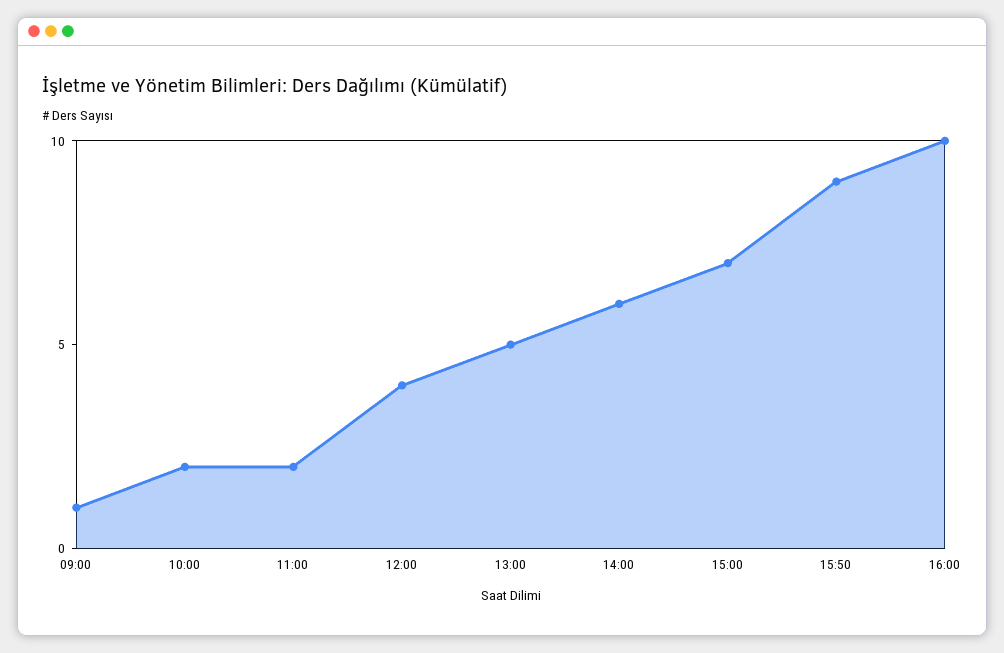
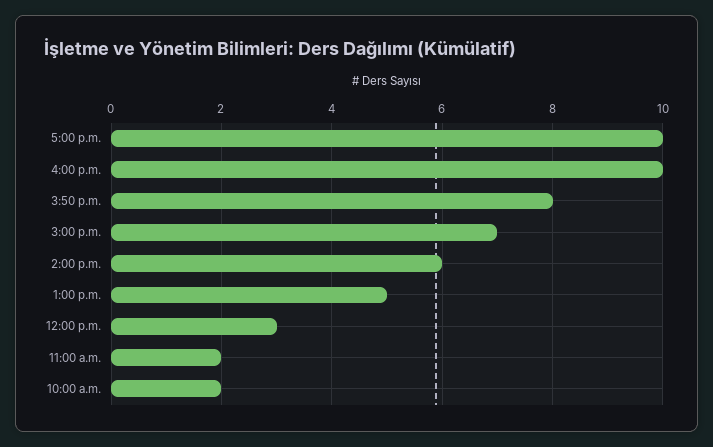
09:00: 1 -> none
12:00: 4 -> 3
15:50: 9 -> 8
5:00 p.m.: none -> 10

